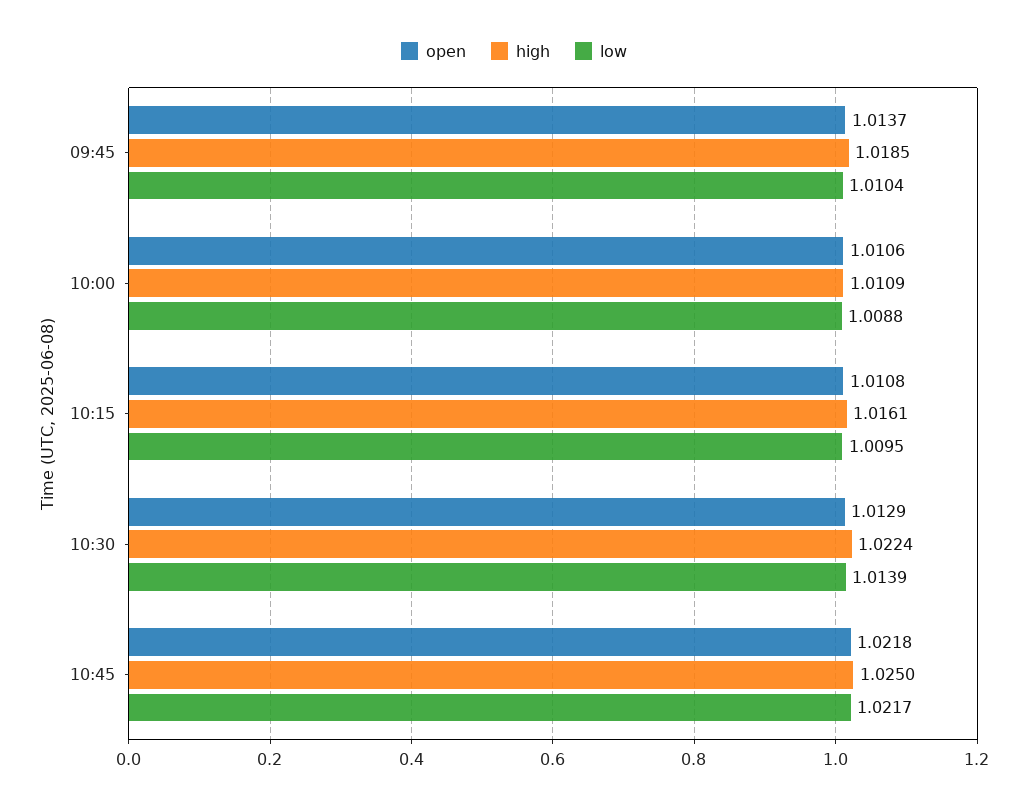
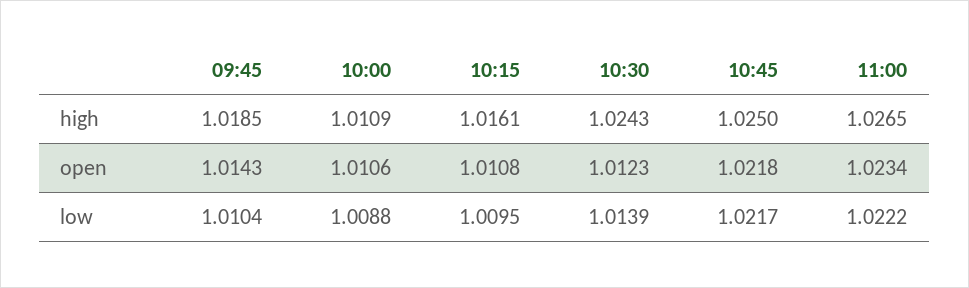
open, 09:45: 1.0137 -> 1.0143
open, 10:30: 1.0129 -> 1.0123
high, 10:30: 1.0224 -> 1.0243
high, 11:00: none -> 1.0265
open, 11:00: none -> 1.0234
low, 11:00: none -> 1.0222

